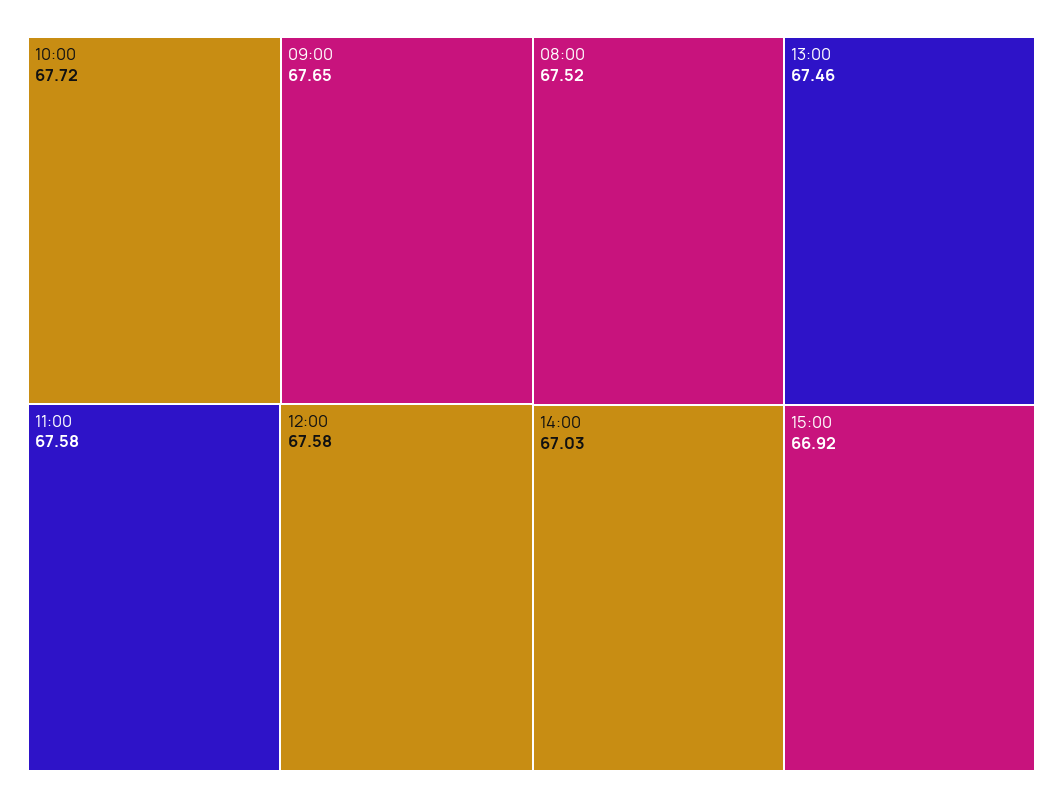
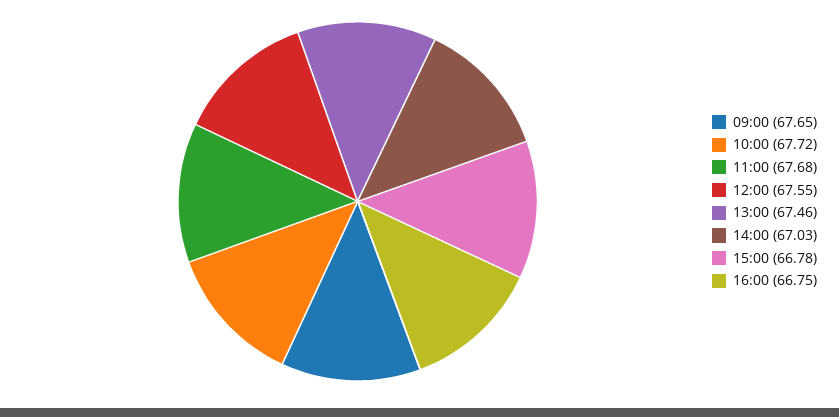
11:00: 67.58 -> 67.68
12:00: 67.58 -> 67.55
08:00: 67.52 -> none
15:00: 66.92 -> 66.78
16:00: none -> 66.75

